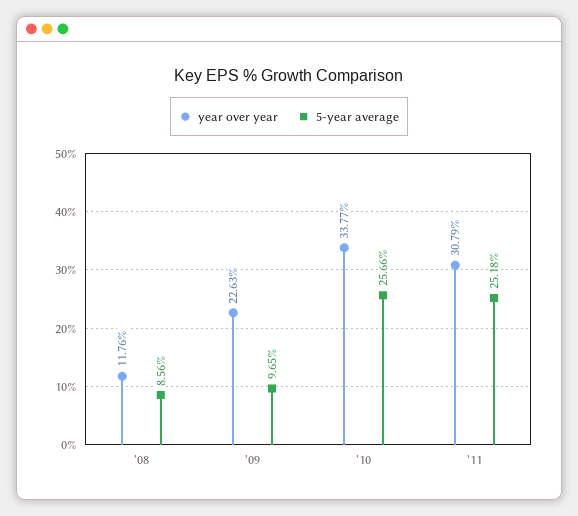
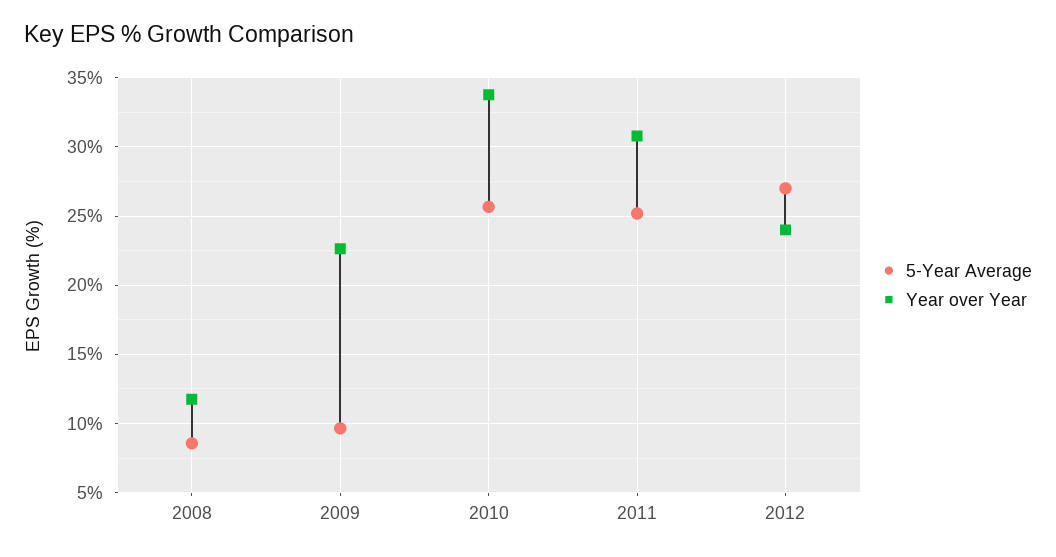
5-year average, 2012: none -> 27
year over year, 2012: none -> 24

